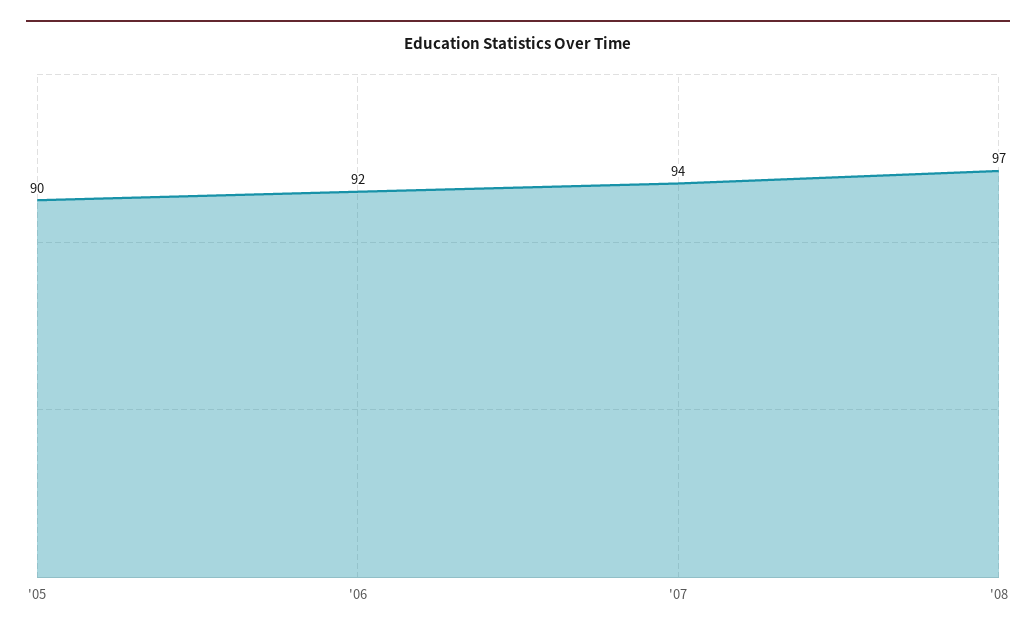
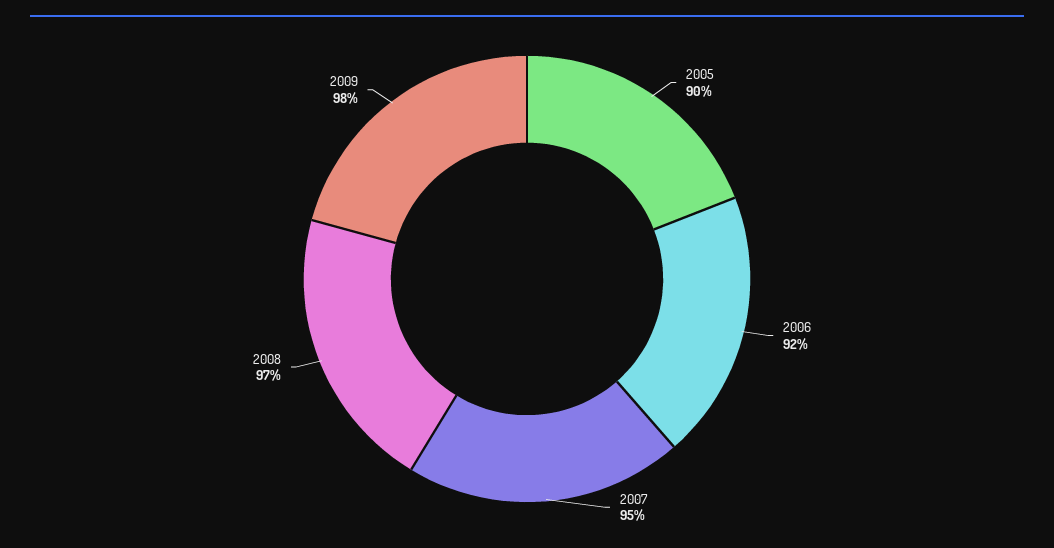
'07: 94 -> 95
2009: none -> 98

